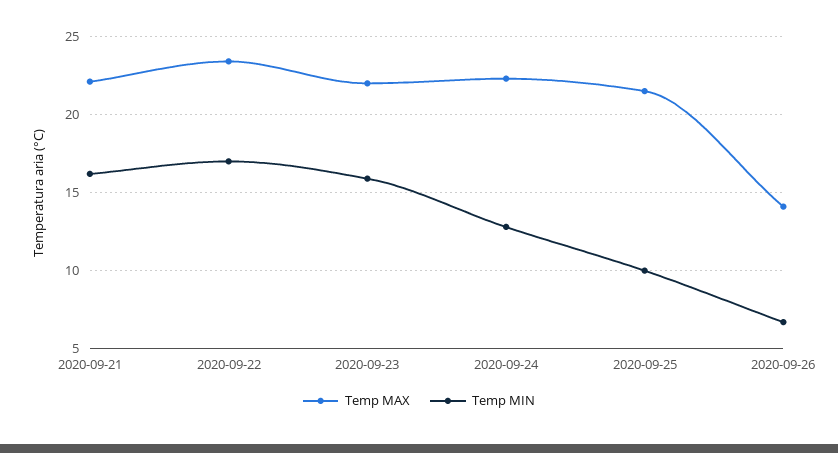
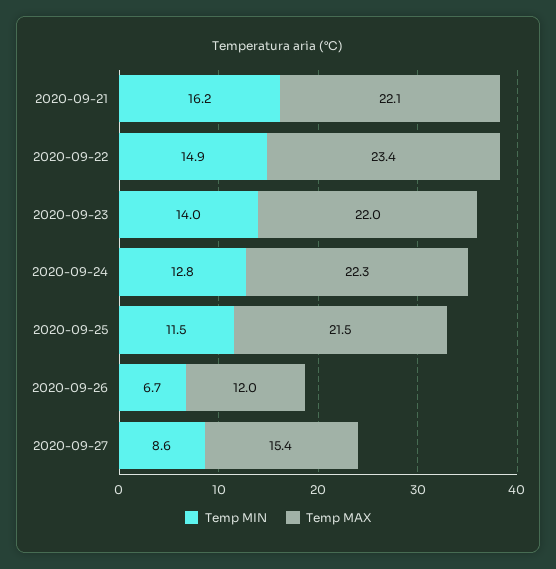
Temp MIN, 2020-09-22: 17 -> 14.9
Temp MIN, 2020-09-23: 16 -> 14
Temp MIN, 2020-09-25: 10 -> 11.5
Temp MAX, 2020-09-26: 14 -> 12
Temp MIN, 2020-09-27: none -> 8.6
Temp MAX, 2020-09-27: none -> 15.4

